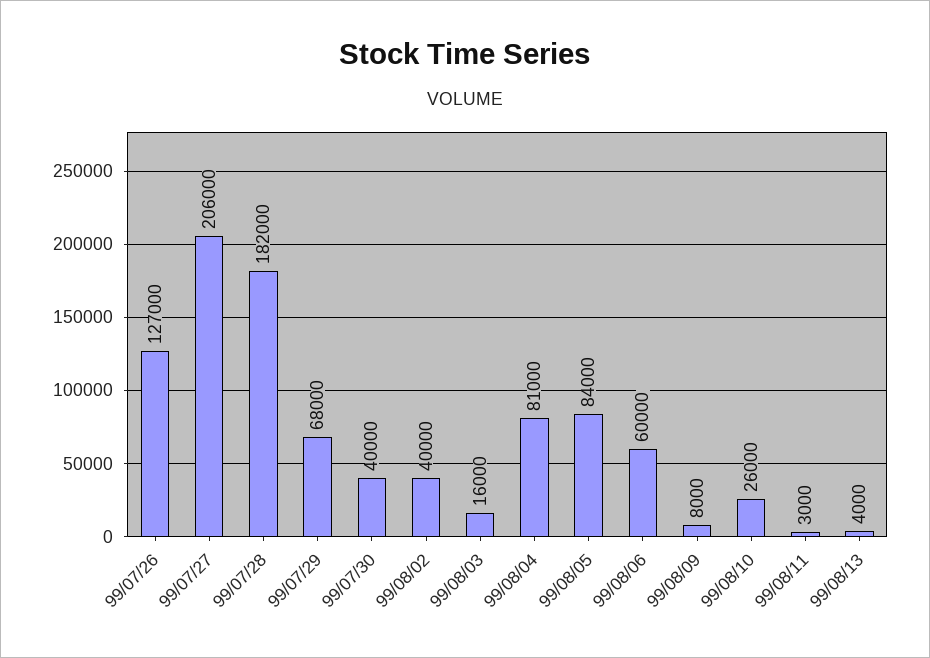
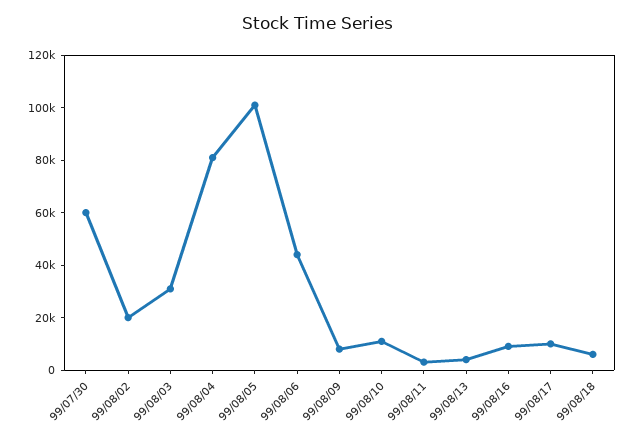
99/07/26: 127000 -> none
99/07/27: 206000 -> none
99/07/28: 182000 -> none
99/07/29: 68000 -> none
99/07/30: 40000 -> 60000
99/08/02: 40000 -> 20000
99/08/03: 16000 -> 30000
99/08/05: 84000 -> 100000
99/08/06: 60000 -> 45000
99/08/10: 26000 -> 10000
99/08/16: none -> 10000
99/08/17: none -> 10000
99/08/18: none -> 5000

